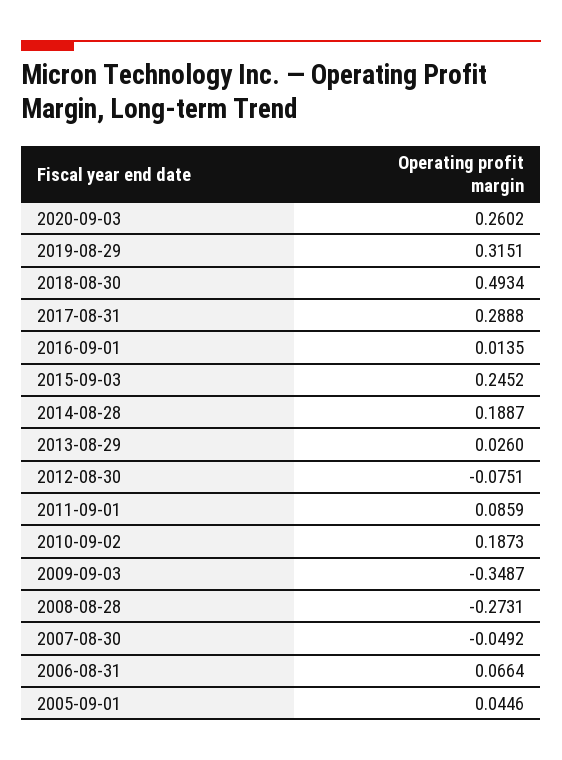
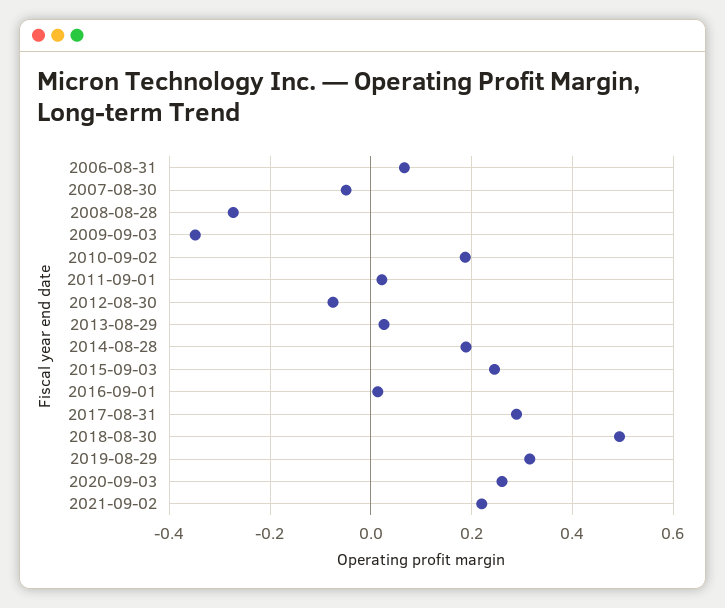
2011-09-01: 0.0859 -> 0.02
2005-09-01: 0.0446 -> none
2021-09-02: none -> 0.22

